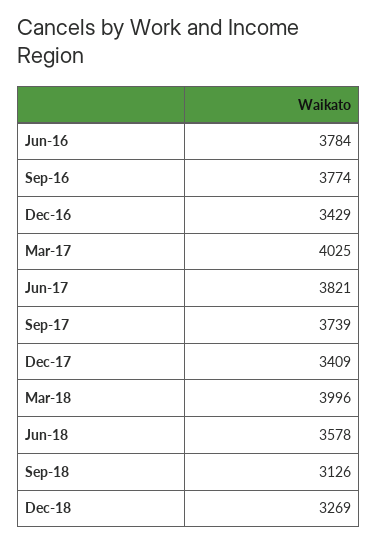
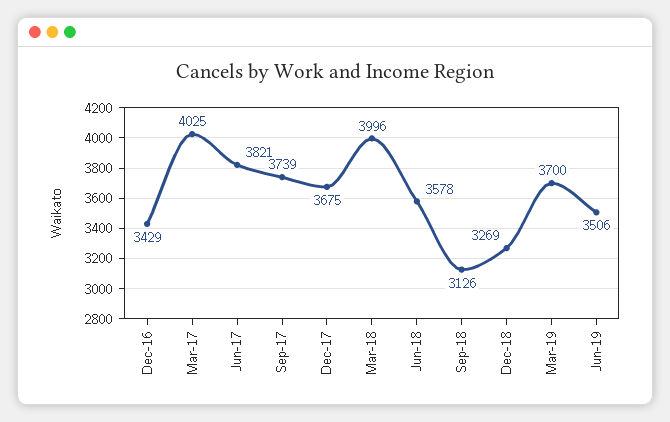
Jun-16: 3784 -> none
Sep-16: 3774 -> none
Dec-17: 3409 -> 3675
Mar-19: none -> 3700
Jun-19: none -> 3506

